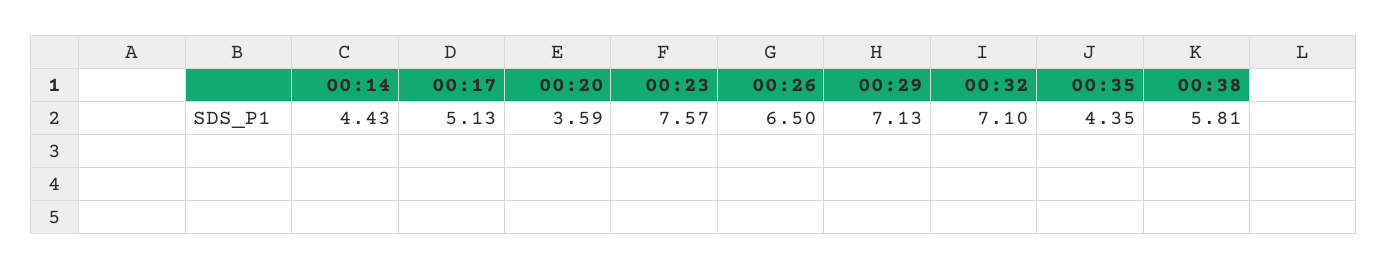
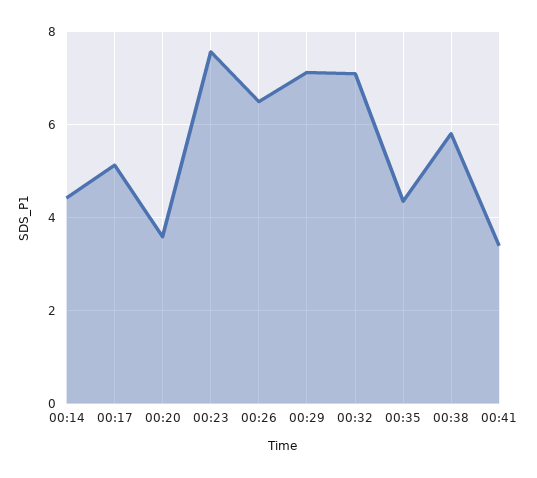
00:41: none -> 3.4

